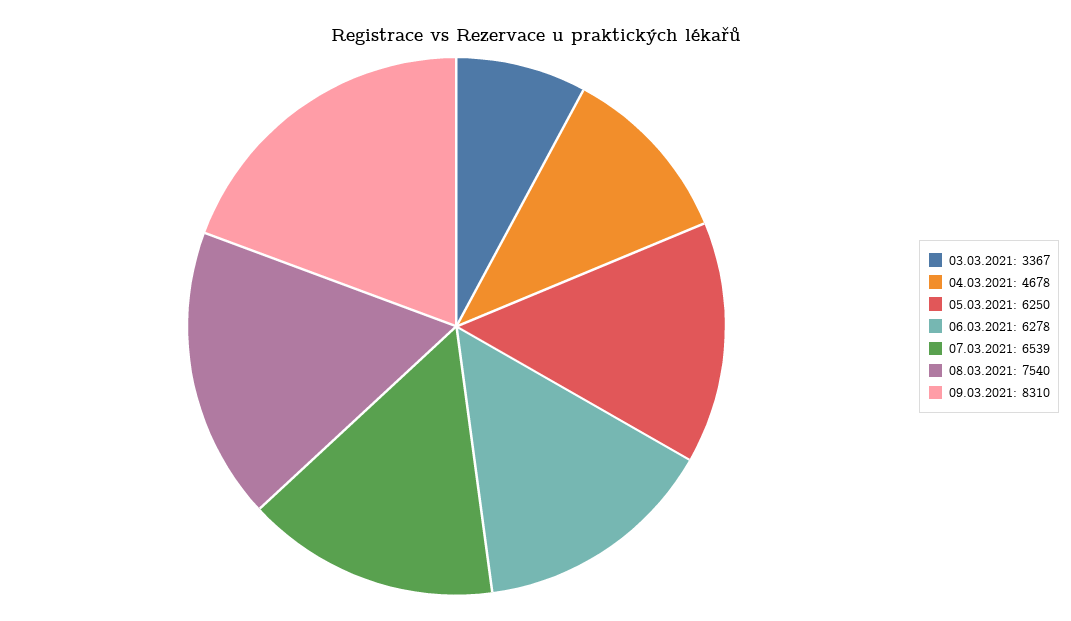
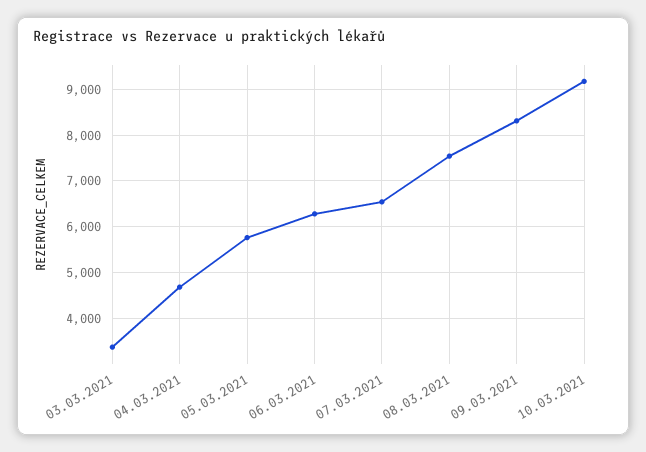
05.03.2021: 6250 -> 5800
10.03.2021: none -> 9200

